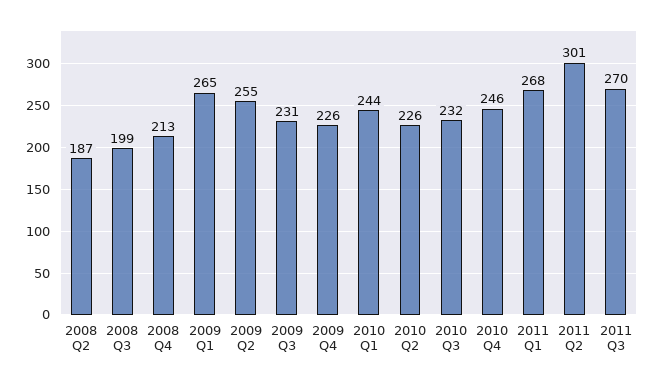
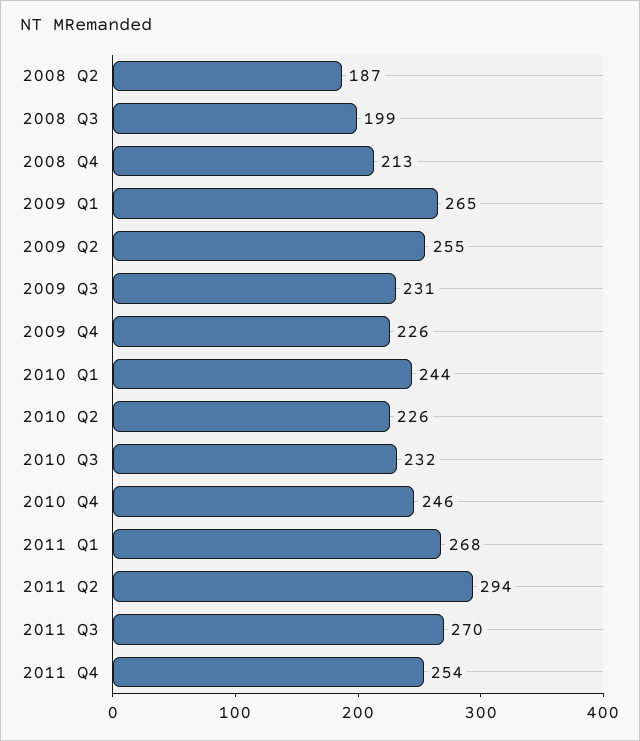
2011 Q2: 301 -> 294
2011 Q4: none -> 254

